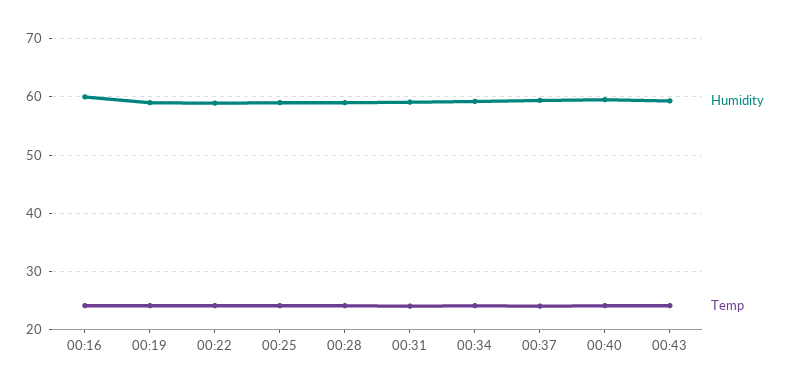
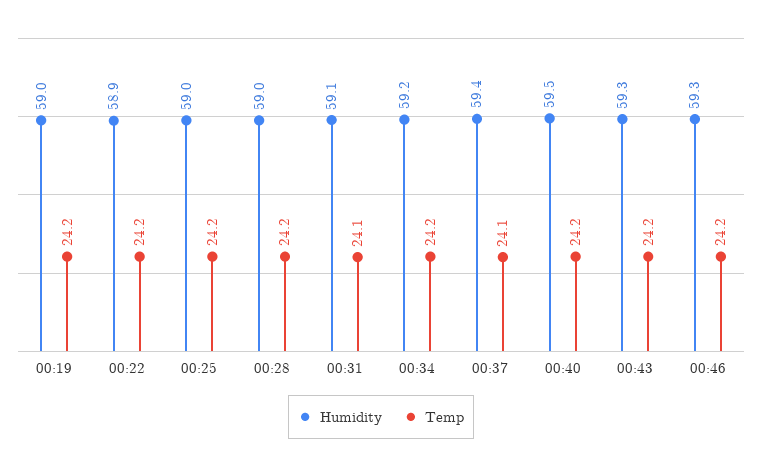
Humidity, 00:16: 60 -> none
Temp, 00:16: 24 -> none
Humidity, 00:46: none -> 59.3
Temp, 00:46: none -> 24.2

